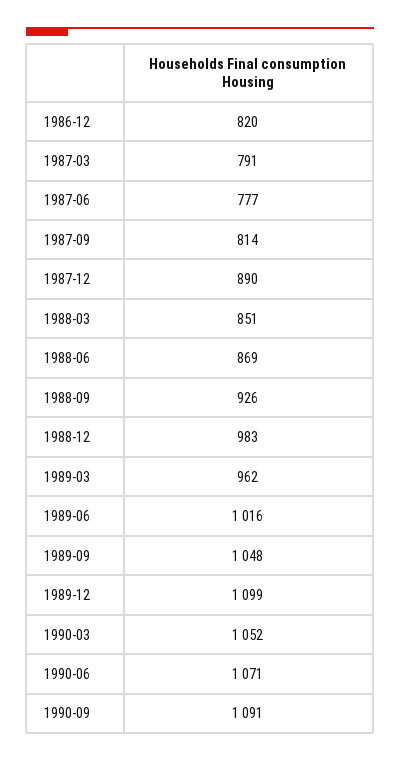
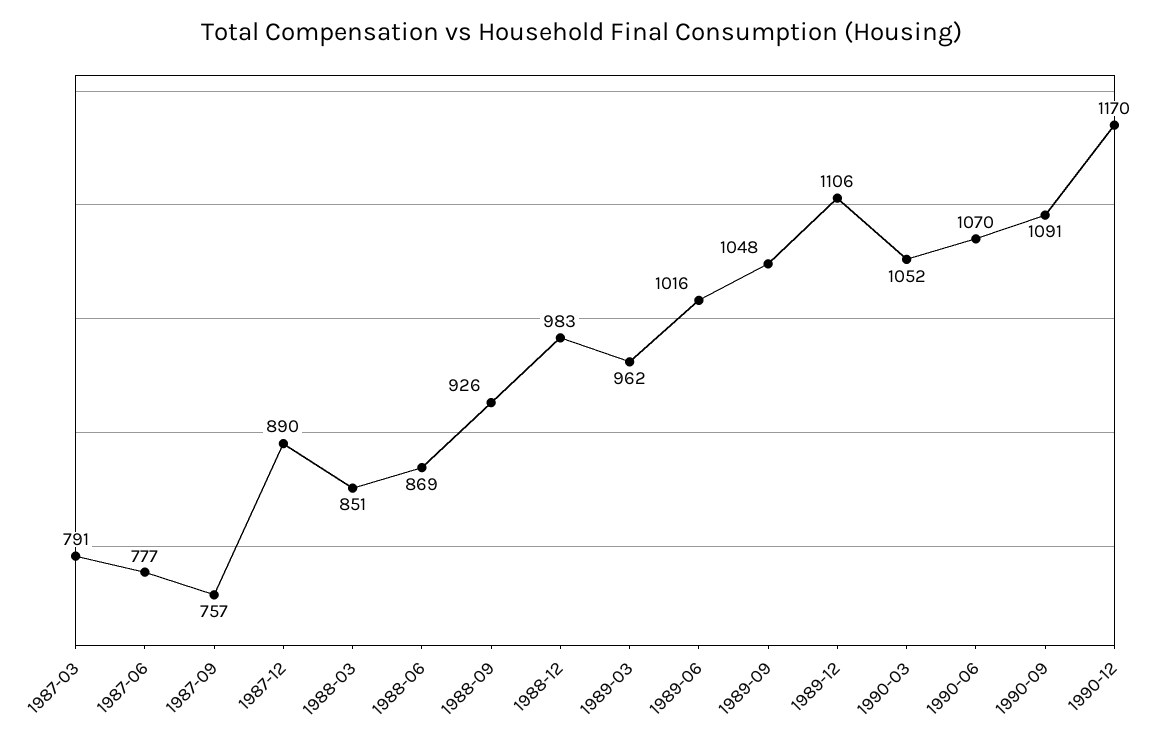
1986-12: 820 -> none
1987-09: 814 -> 757
1989-12: 1099 -> 1106
1990-06: 1071 -> 1070
1990-12: none -> 1170

